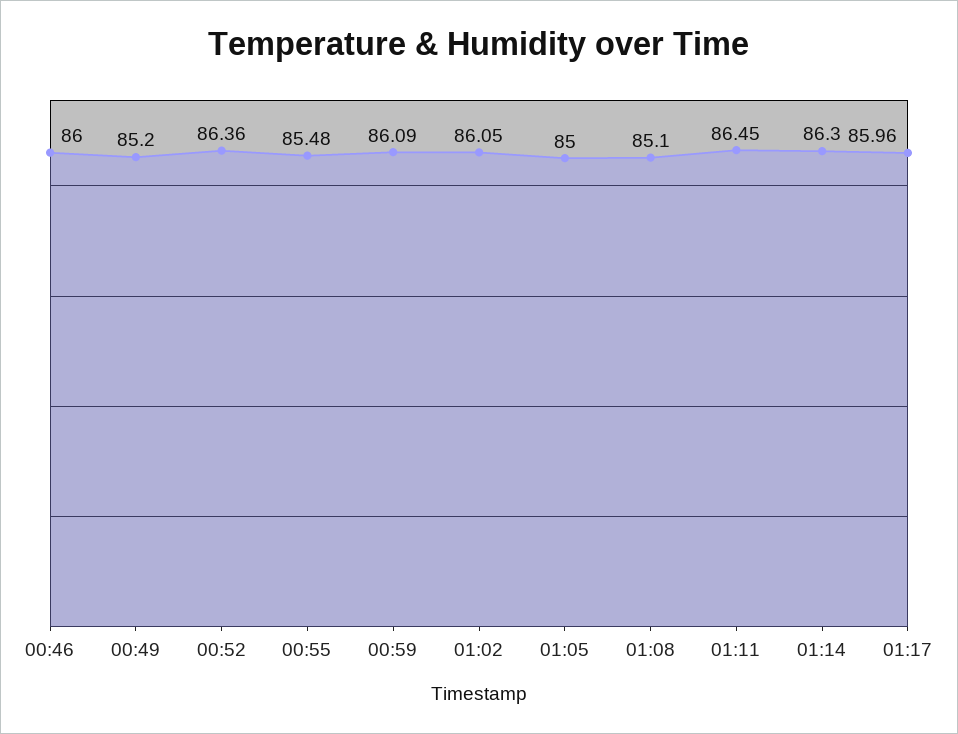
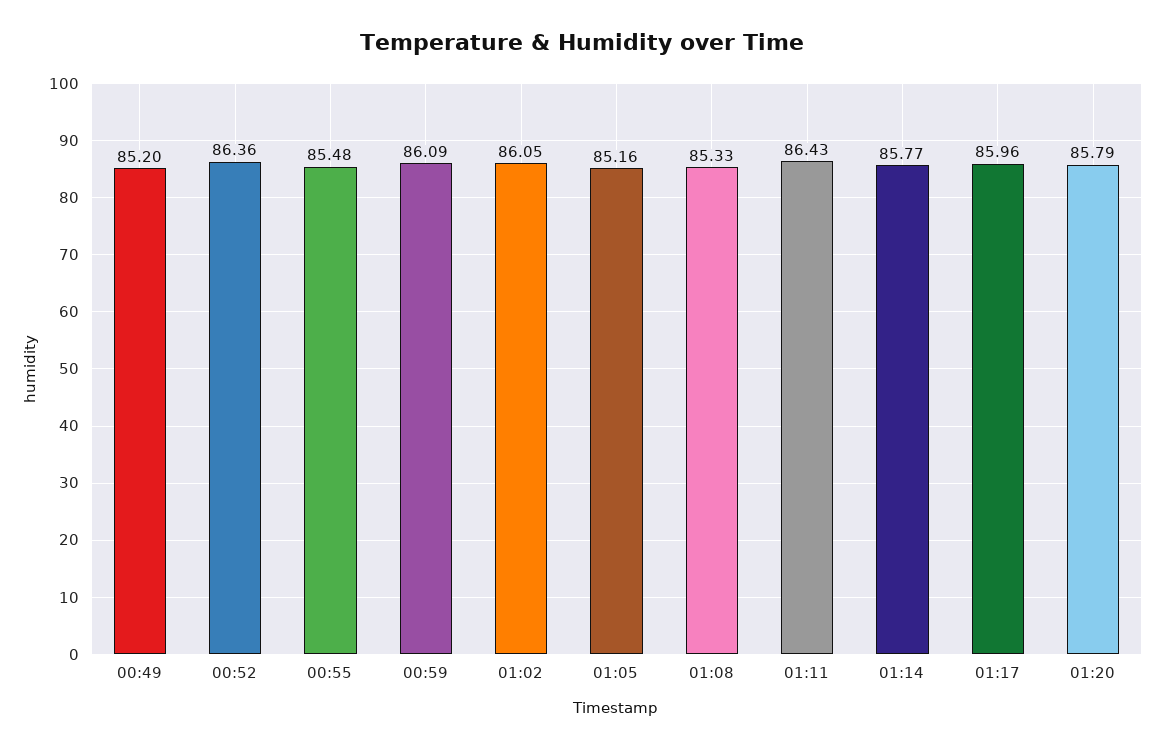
00:46: 86 -> none
01:05: 85 -> 85.16
01:08: 85.1 -> 85.33
01:11: 86.45 -> 86.43
01:14: 86.3 -> 85.77
01:20: none -> 85.79

